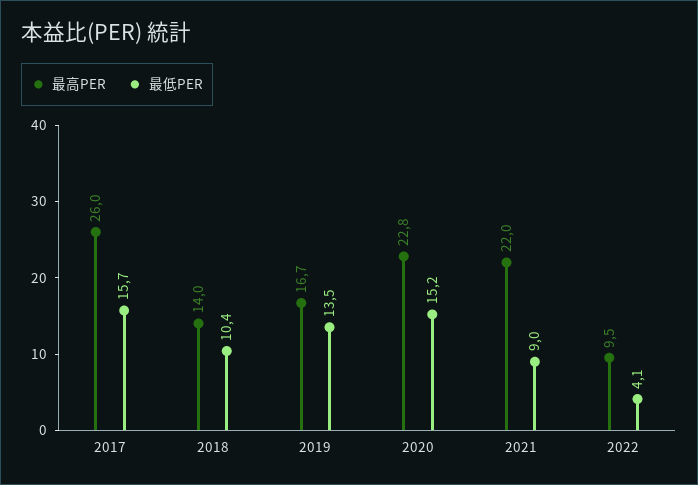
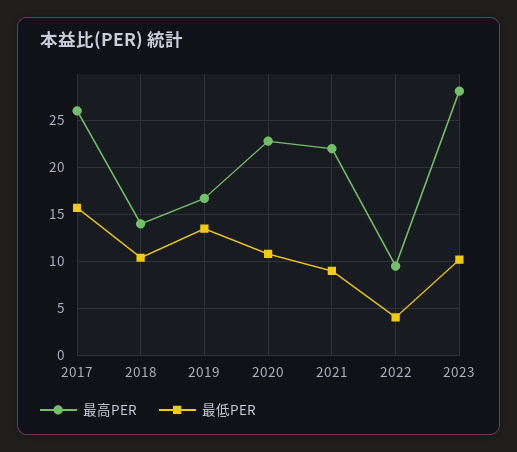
最低PER, 2020: 15.2 -> 11
最高PER, 2023: none -> 28
最低PER, 2023: none -> 10

